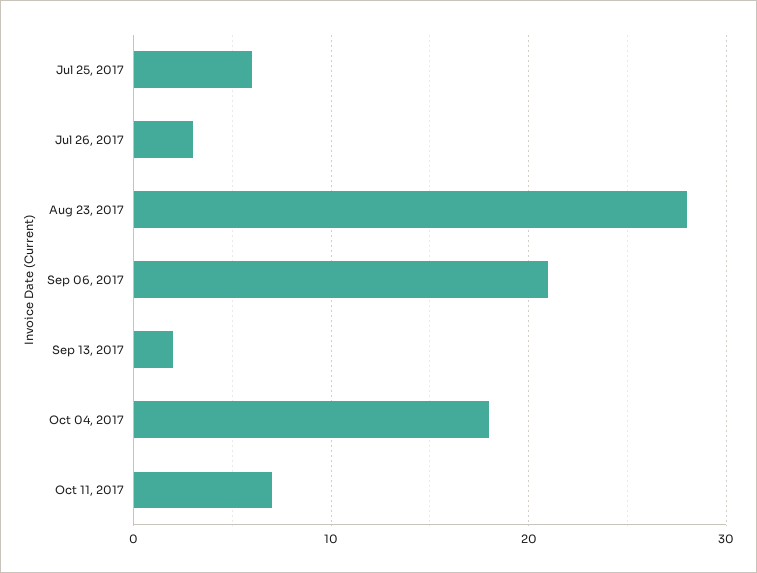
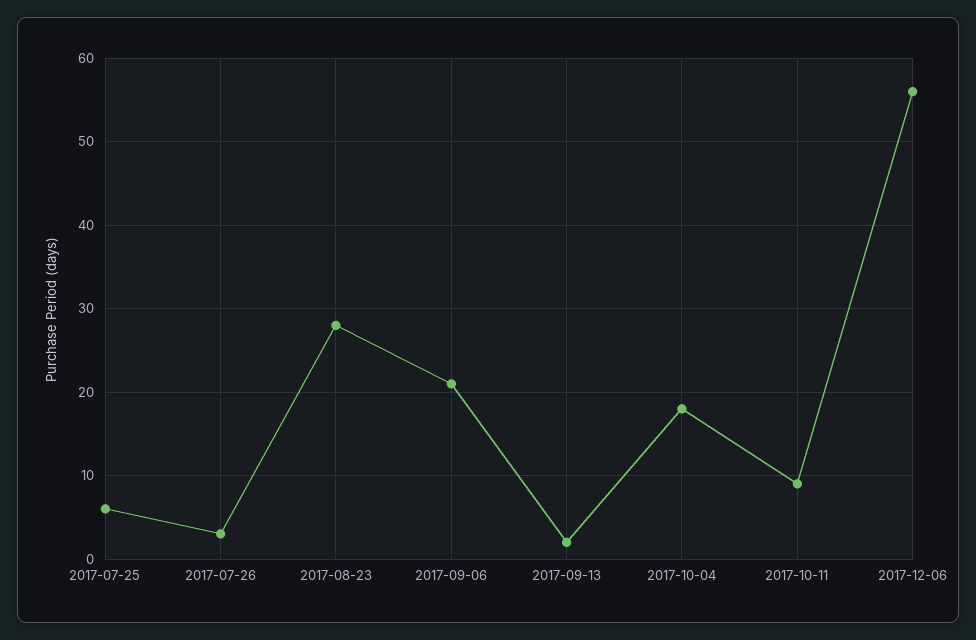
Oct 11, 2017: 7 -> 9
2017-12-06: none -> 56

